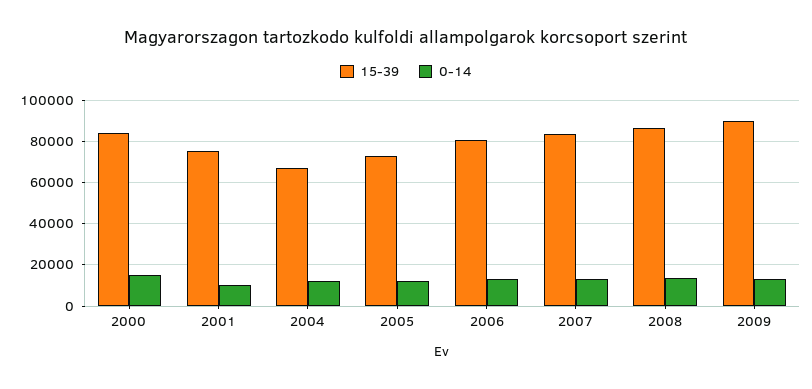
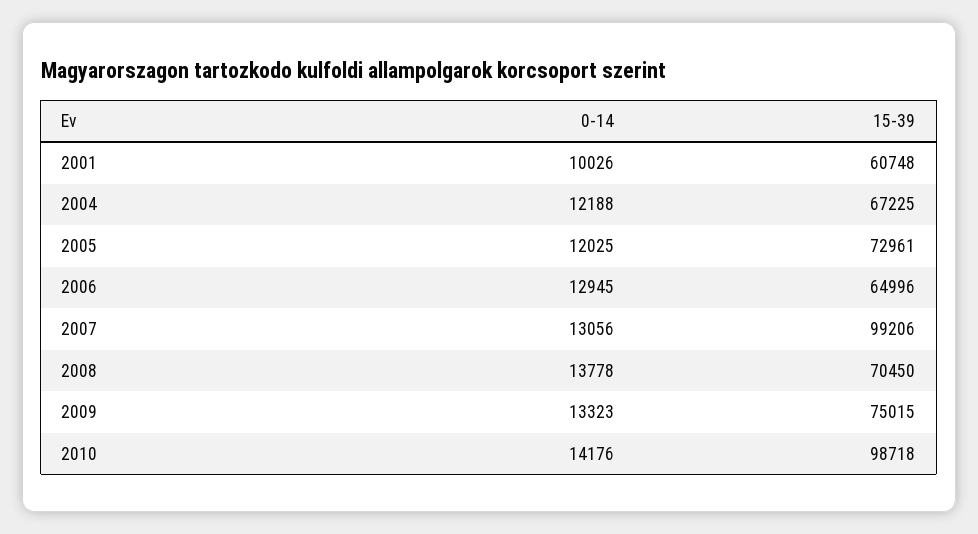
15-39, 2000: 85000 -> none
0-14, 2000: 15000 -> none
15-39, 2001: 75000 -> 60748
15-39, 2006: 80000 -> 64996
15-39, 2007: 85000 -> 99206
15-39, 2008: 85000 -> 70450
15-39, 2009: 90000 -> 75015
0-14, 2010: none -> 14176
15-39, 2010: none -> 98718

